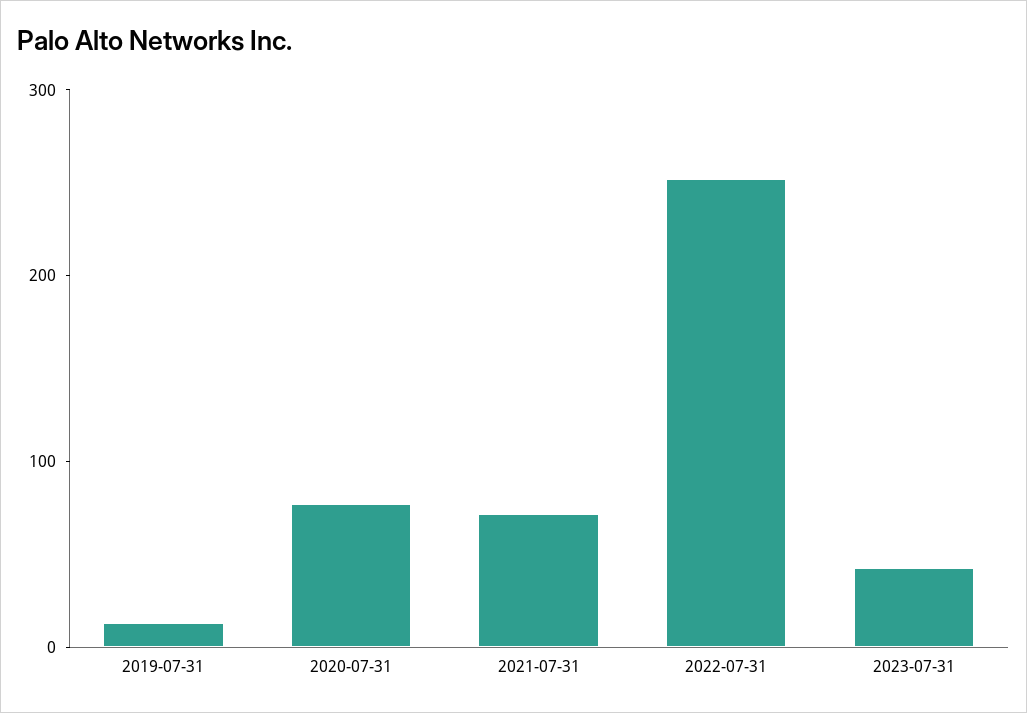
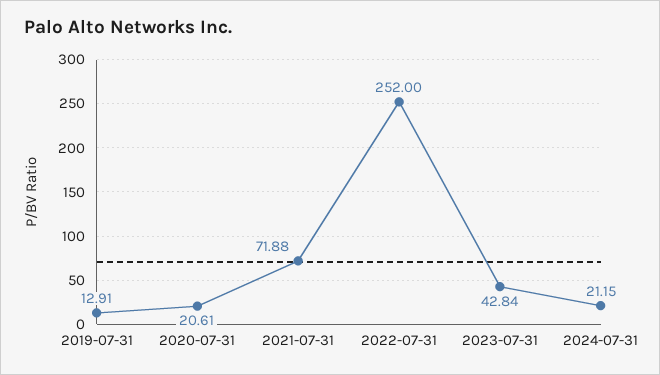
2020-07-31: 80 -> 20.61
2024-07-31: none -> 21.15

